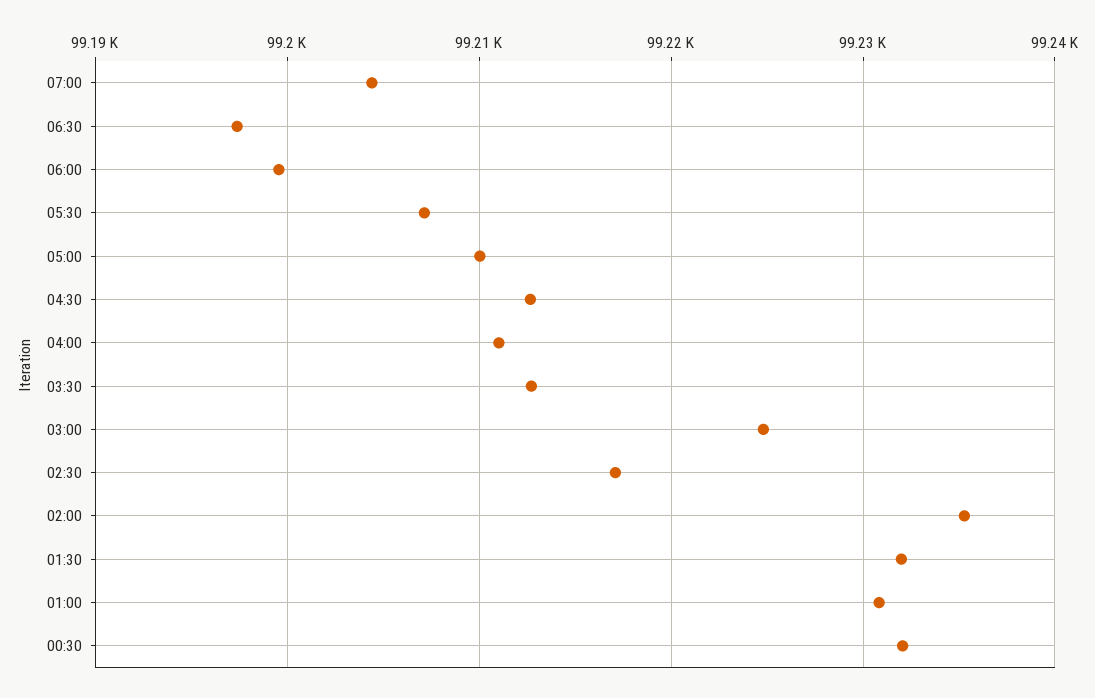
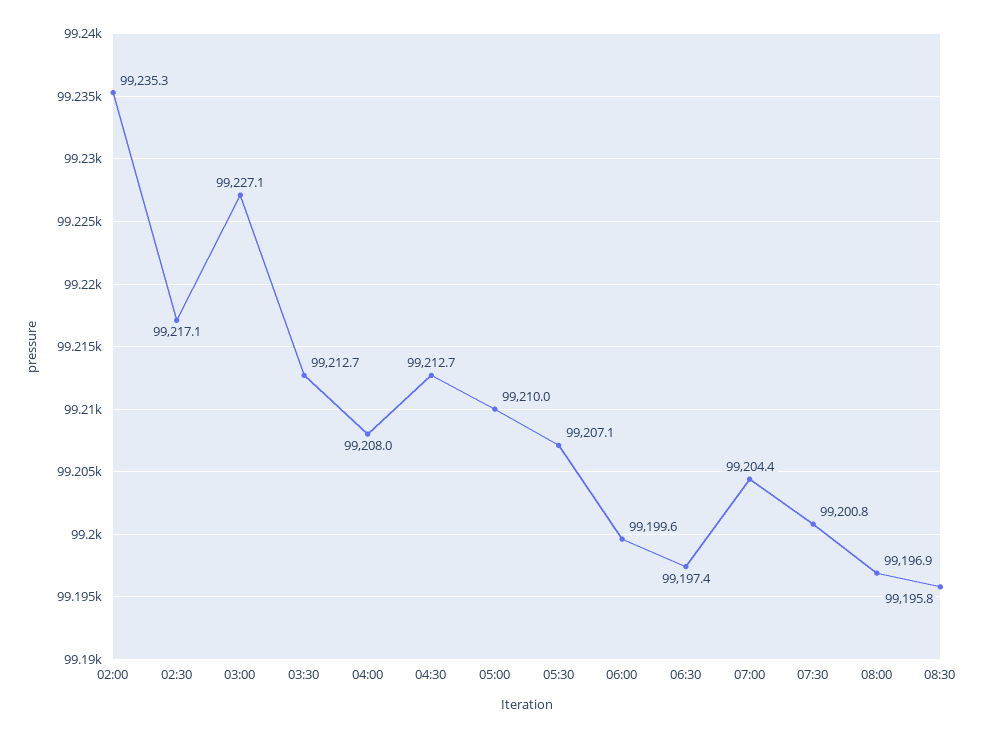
04:00: 99211 -> 99208
03:00: 99225 -> 99227.1
01:30: 99232 -> none
01:00: 99231 -> none
00:30: 99232 -> none
07:30: none -> 99200.8
08:00: none -> 99196.9
08:30: none -> 99195.8

